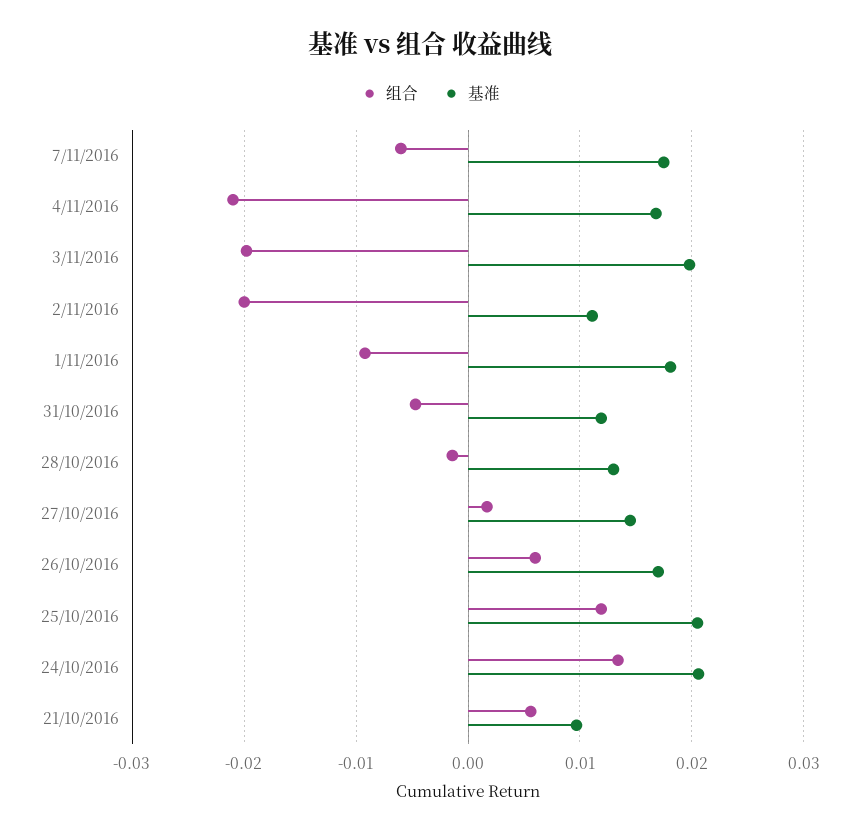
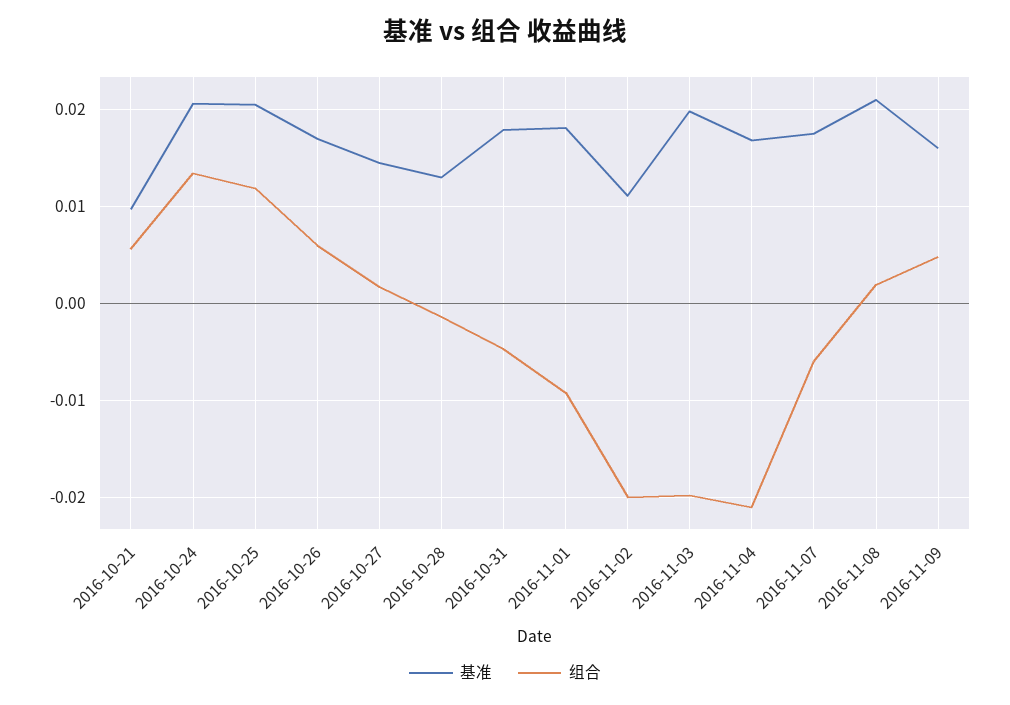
基准, 31/10/2016: 0.012 -> 0.018
基准, 2016-11-08: none -> 0.021
组合, 2016-11-08: none -> 0.002
基准, 2016-11-09: none -> 0.016
组合, 2016-11-09: none -> 0.005

